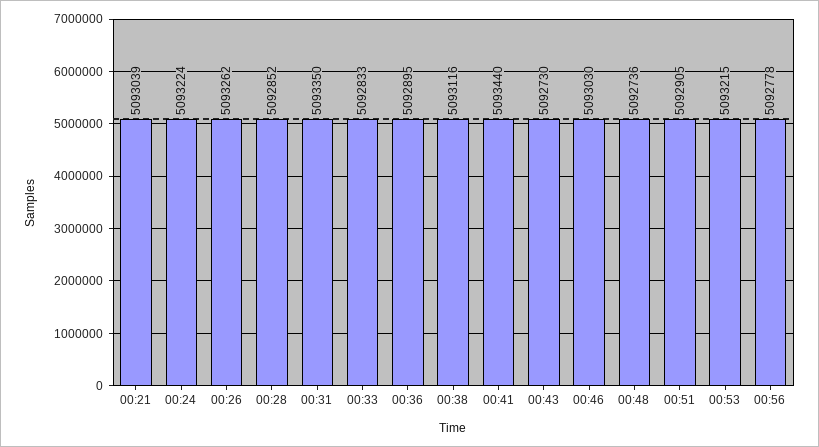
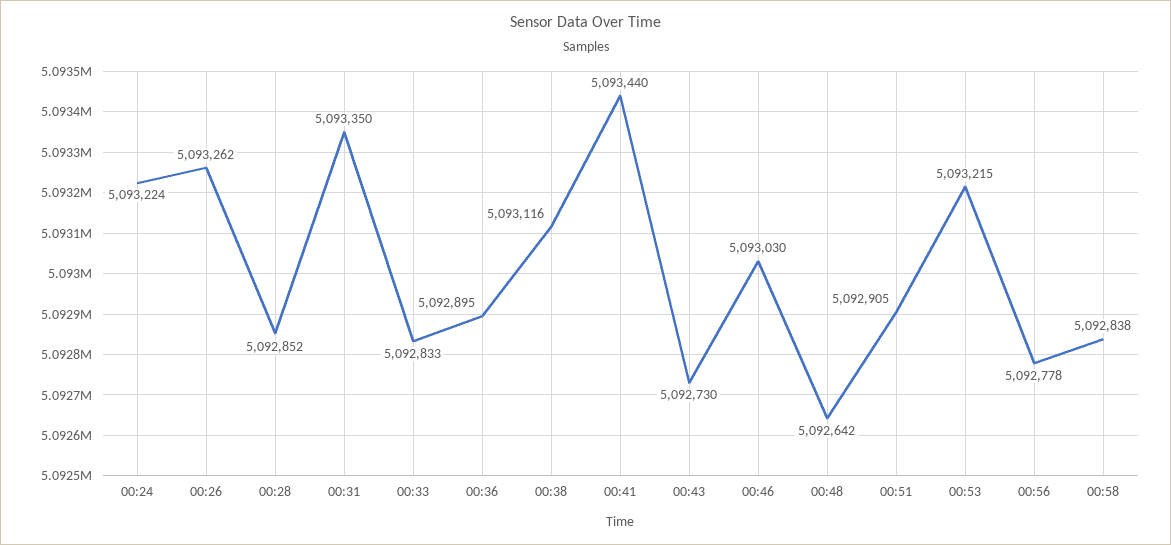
00:21: 5093039 -> none
00:48: 5092736 -> 5092642
00:58: none -> 5092838

